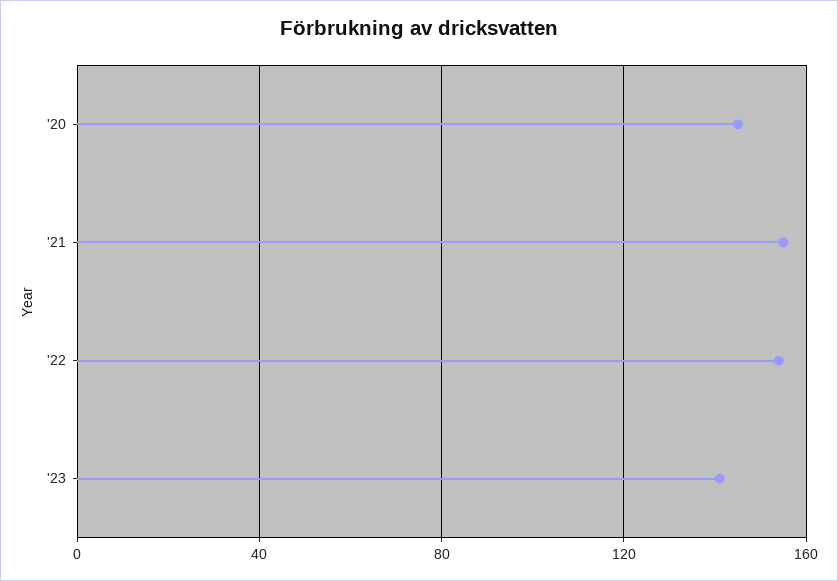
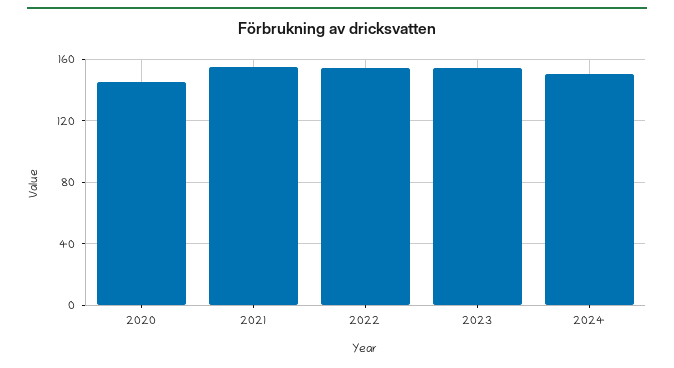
'23: 140 -> 155
2024: none -> 150

